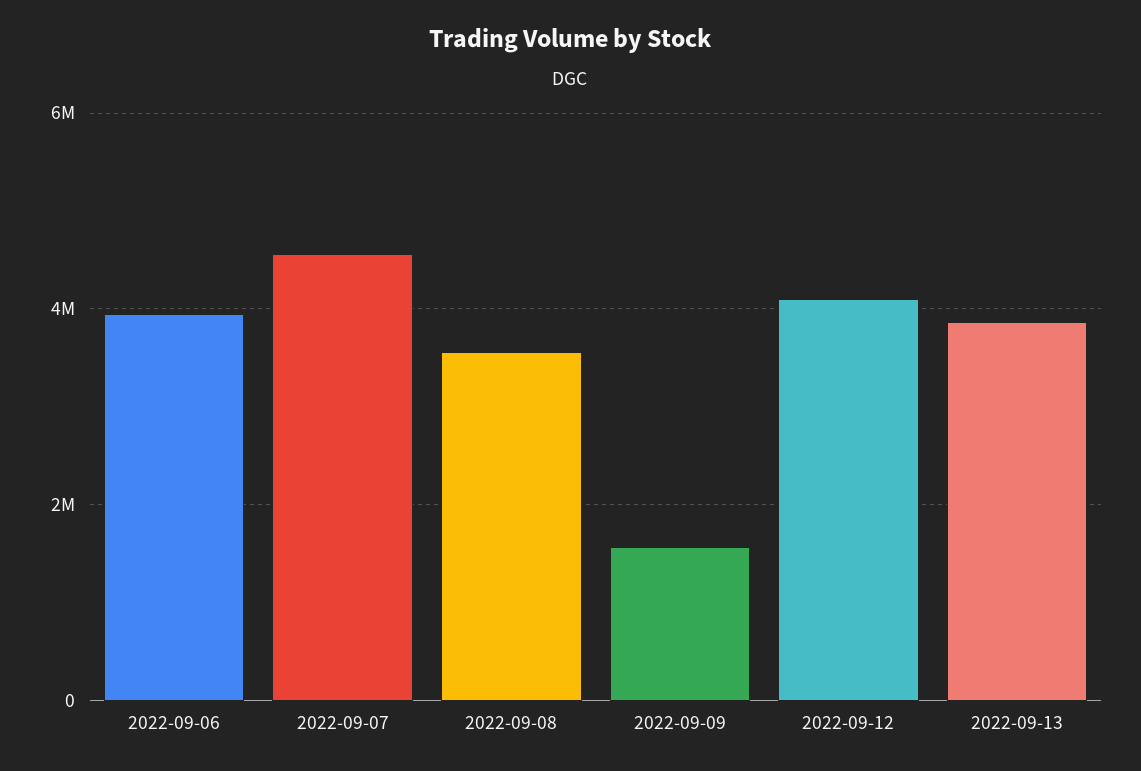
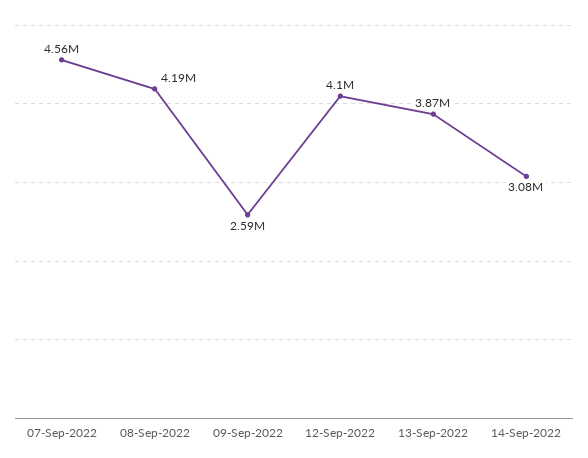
2022-09-06: 4000000 -> none
2022-09-08: 3600000 -> 4190000
2022-09-09: 1600000 -> 2590000
14-Sep-2022: none -> 3080000

